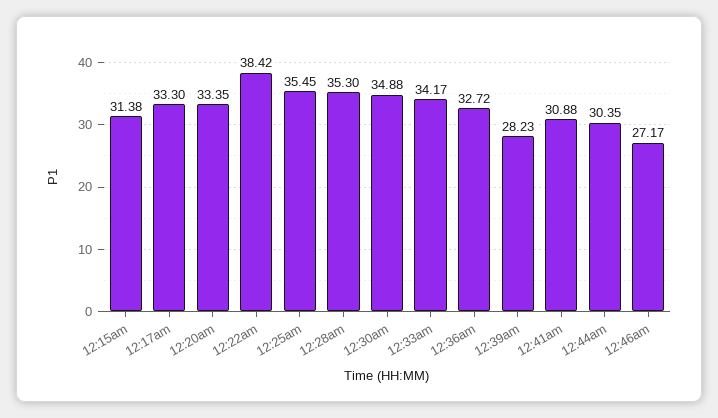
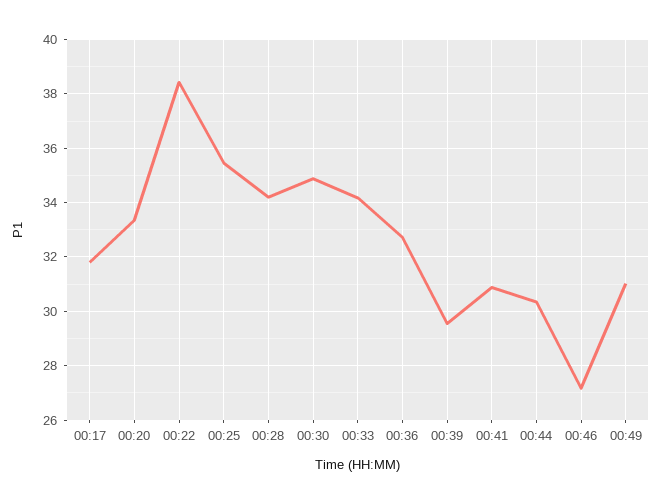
12:15am: 31.38 -> none
12:17am: 33.3 -> 31.75
12:28am: 35.3 -> 34.25
12:39am: 28.23 -> 29.5
00:49: none -> 31

